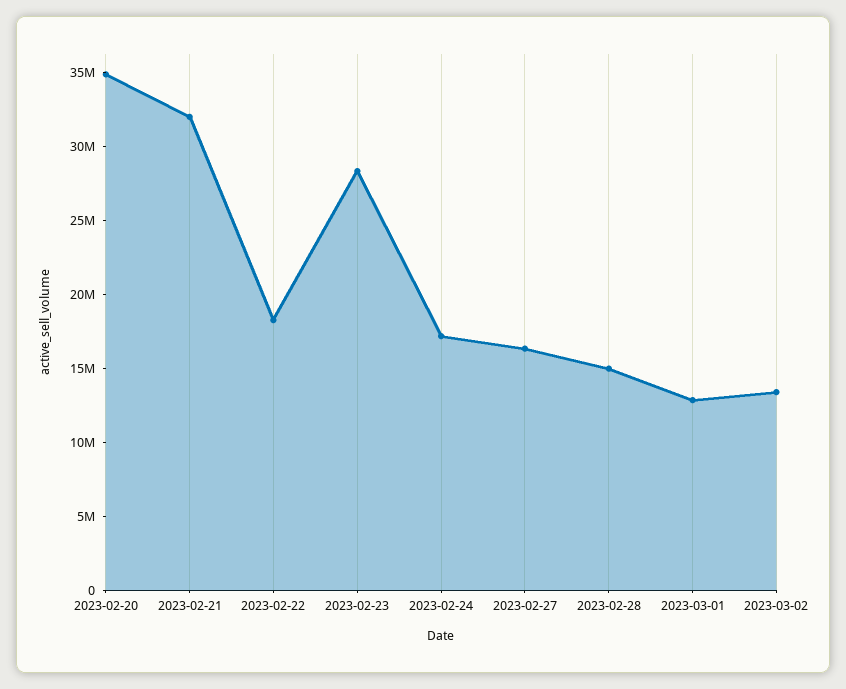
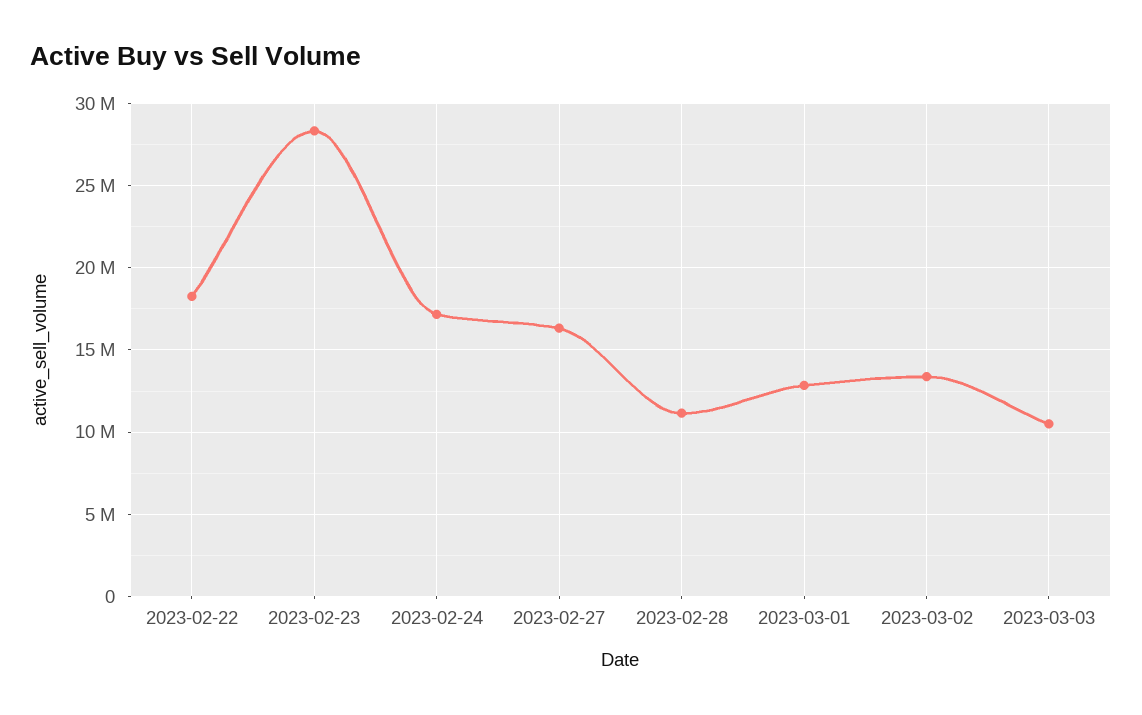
2023-02-20: 35000000 -> none
2023-02-21: 32000000 -> none
2023-02-28: 15000000 -> 11000000
2023-03-03: none -> 10500000

